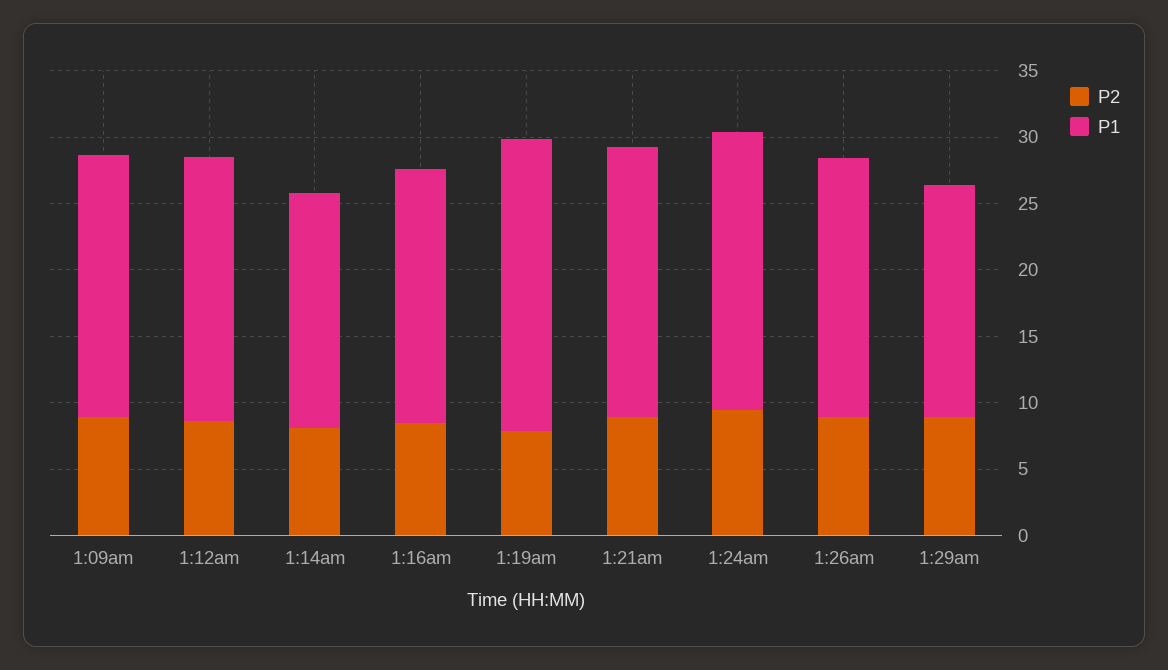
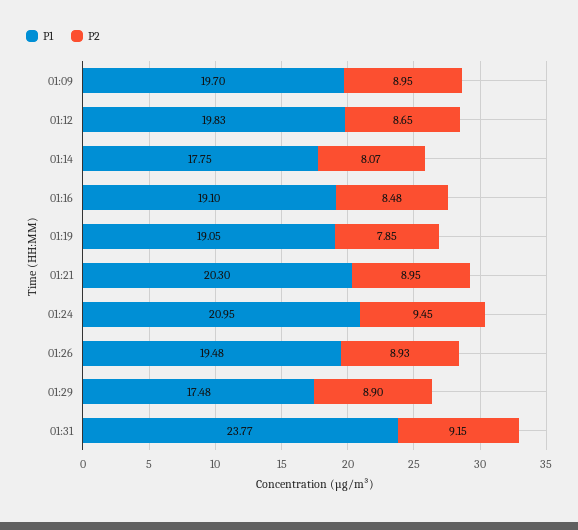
P1, 1:19am: 22 -> 19.05
P1, 01:31: none -> 23.77
P2, 01:31: none -> 9.15

